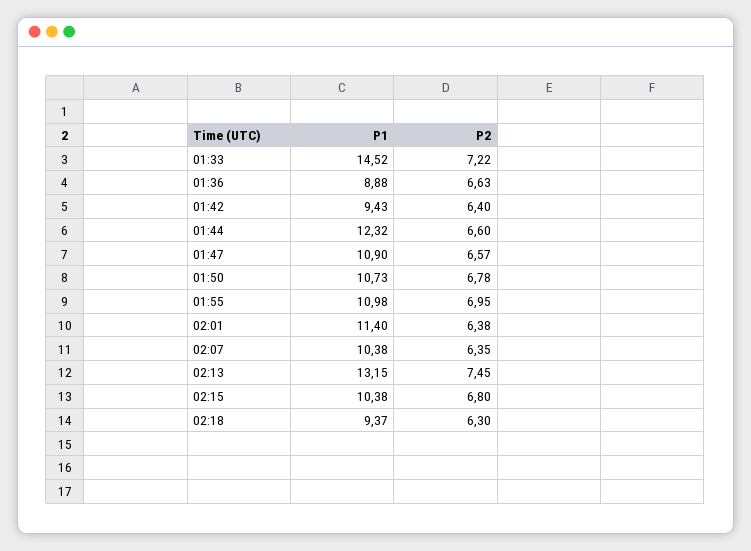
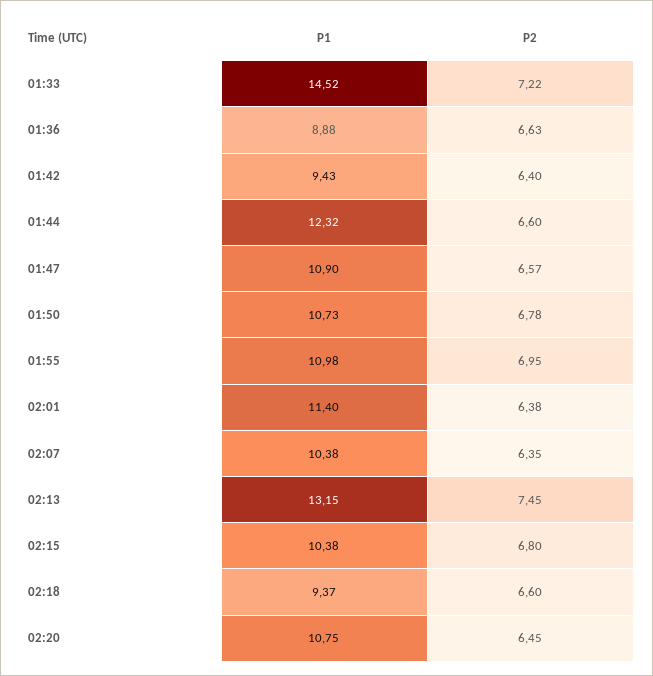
P2, 02:18: 6.3 -> 6.6
P1, 02:20: none -> 10.75
P2, 02:20: none -> 6.45

